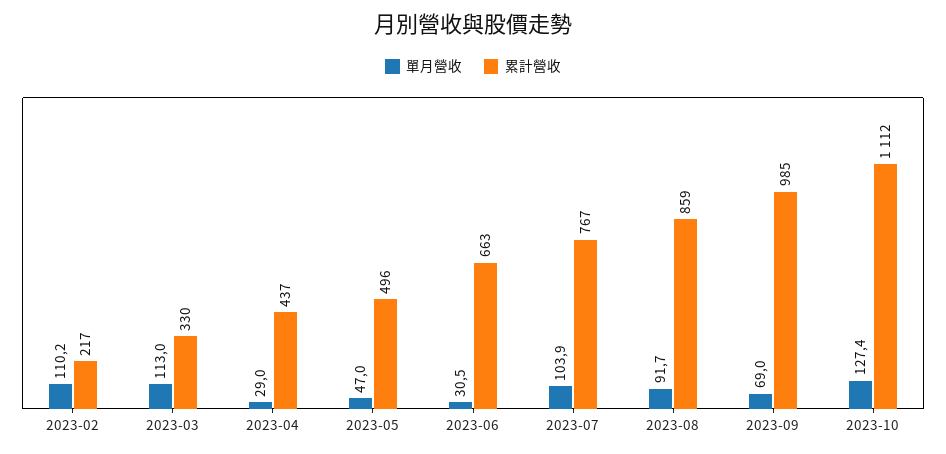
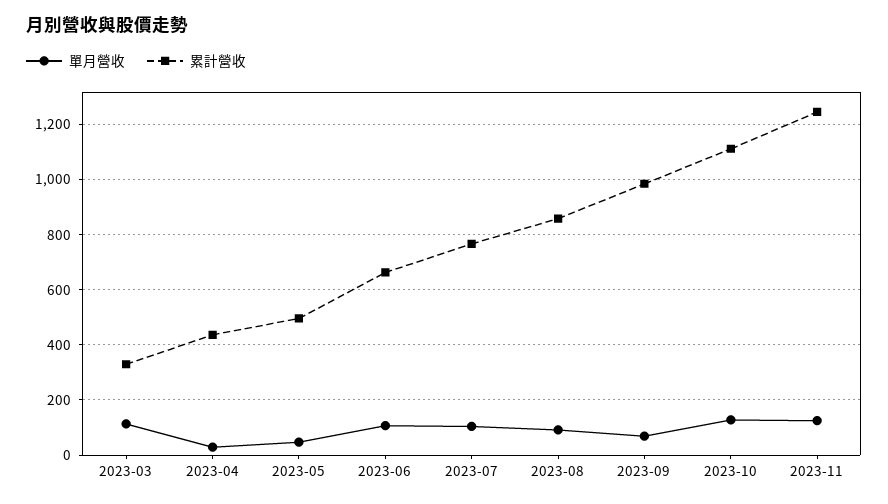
單月營收, 2023-02: 110.2 -> none
累計營收, 2023-02: 217 -> none
單月營收, 2023-06: 30.5 -> 100
單月營收, 2023-11: none -> 125
累計營收, 2023-11: none -> 1250

